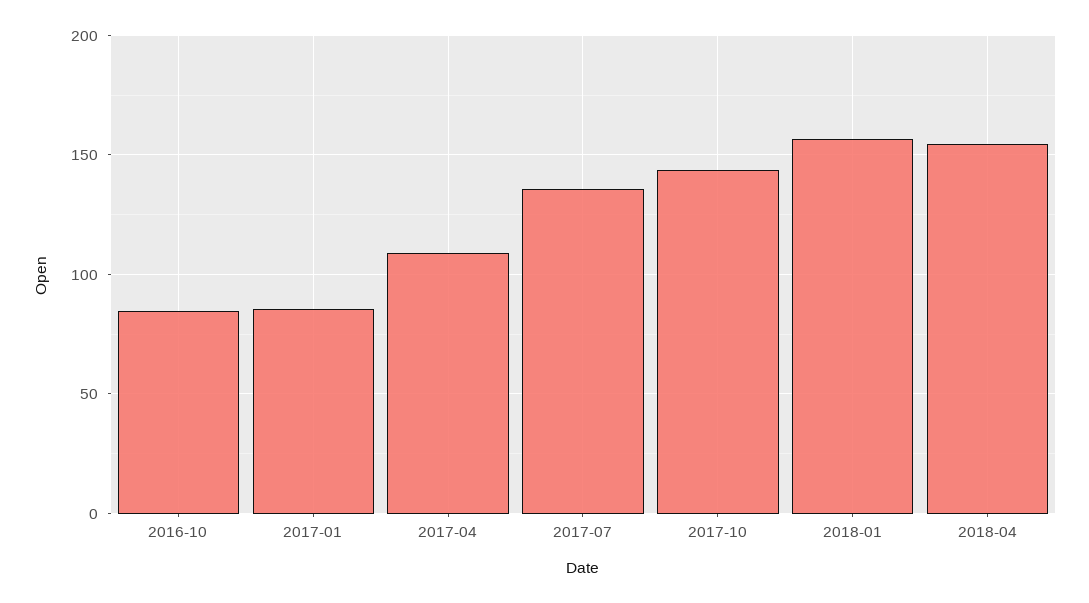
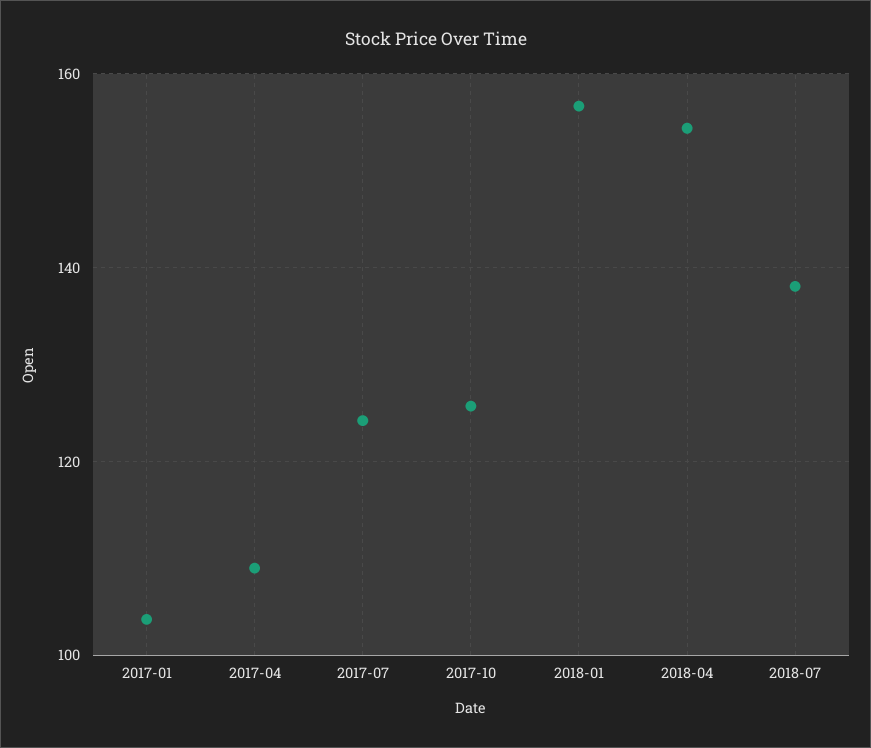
2016-10: 85 -> none
2017-01: 85 -> 104
2017-07: 135 -> 124
2017-10: 145 -> 126
2018-07: none -> 138

